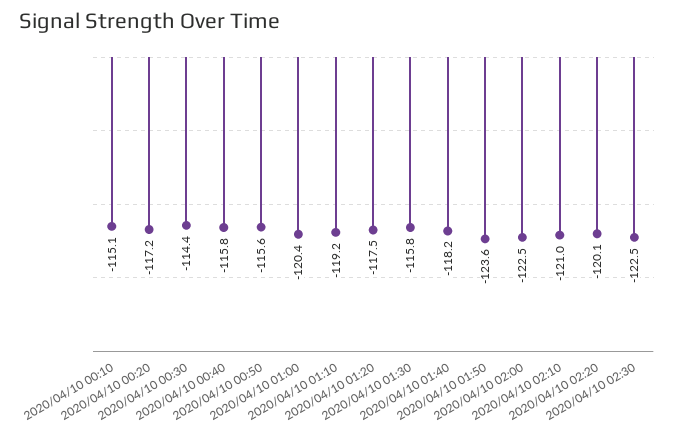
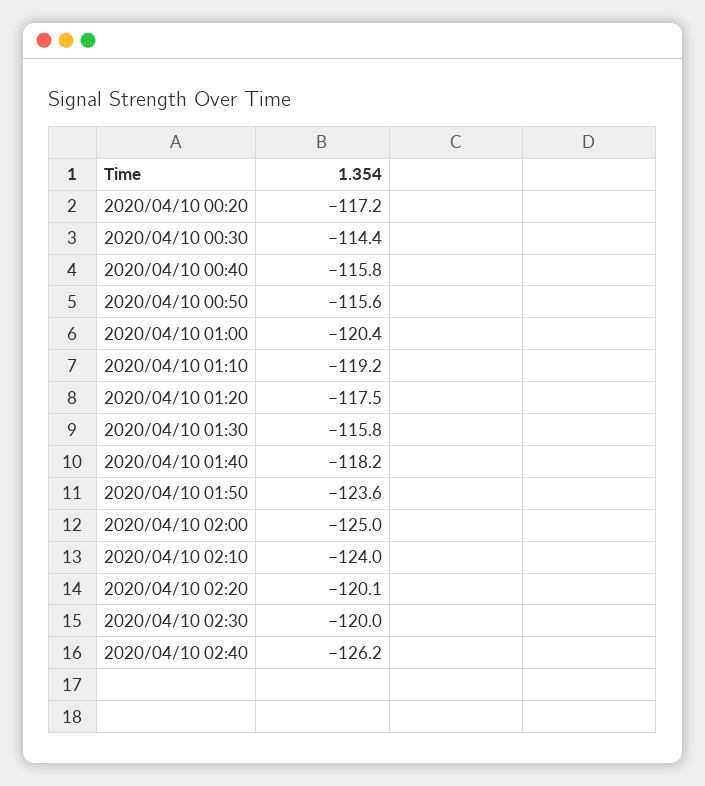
2020/04/10 00:10: -115.1 -> none
2020/04/10 02:00: -122.5 -> -125
2020/04/10 02:10: -121 -> -124
2020/04/10 02:30: -122.5 -> -120
2020/04/10 02:40: none -> -126.2

